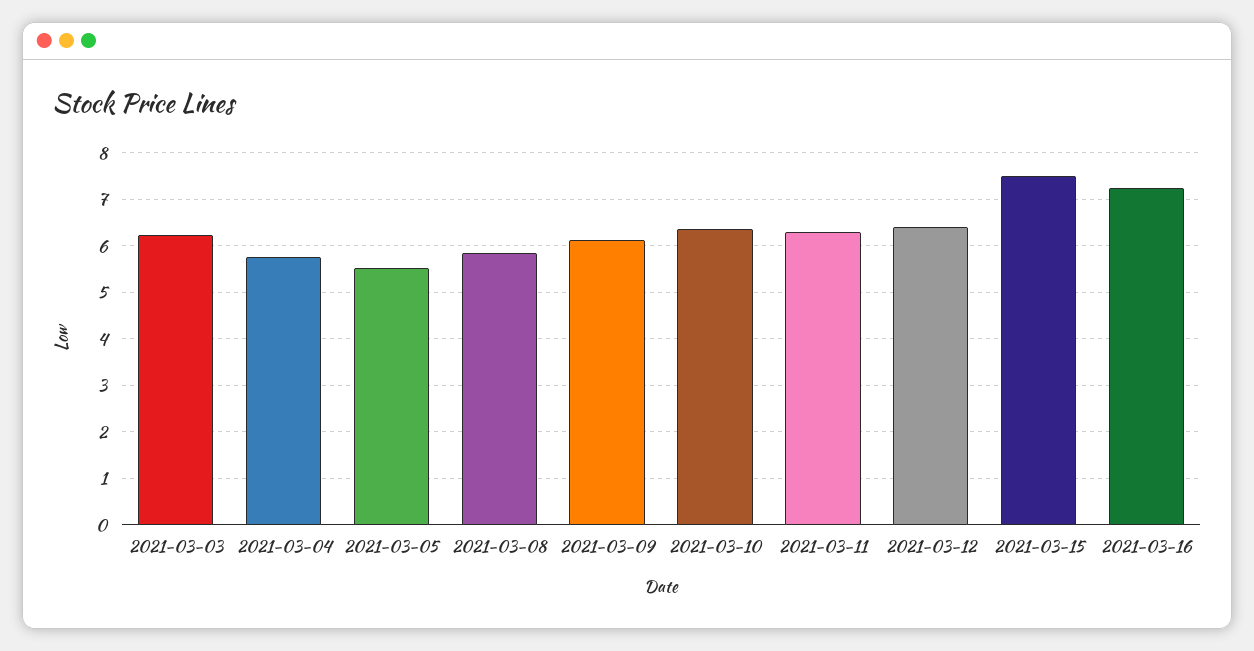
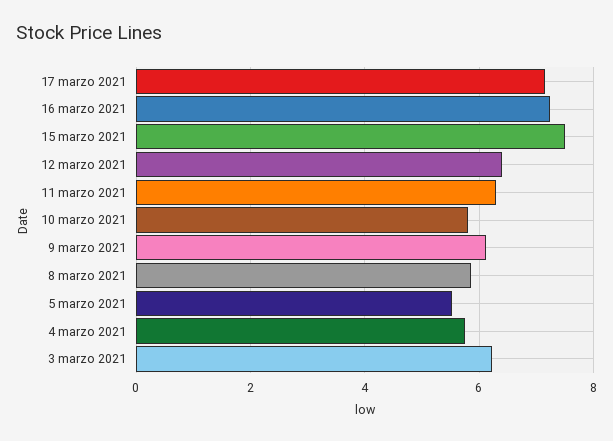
2021-03-10: 6.4 -> 5.8
17 marzo 2021: none -> 7.2

